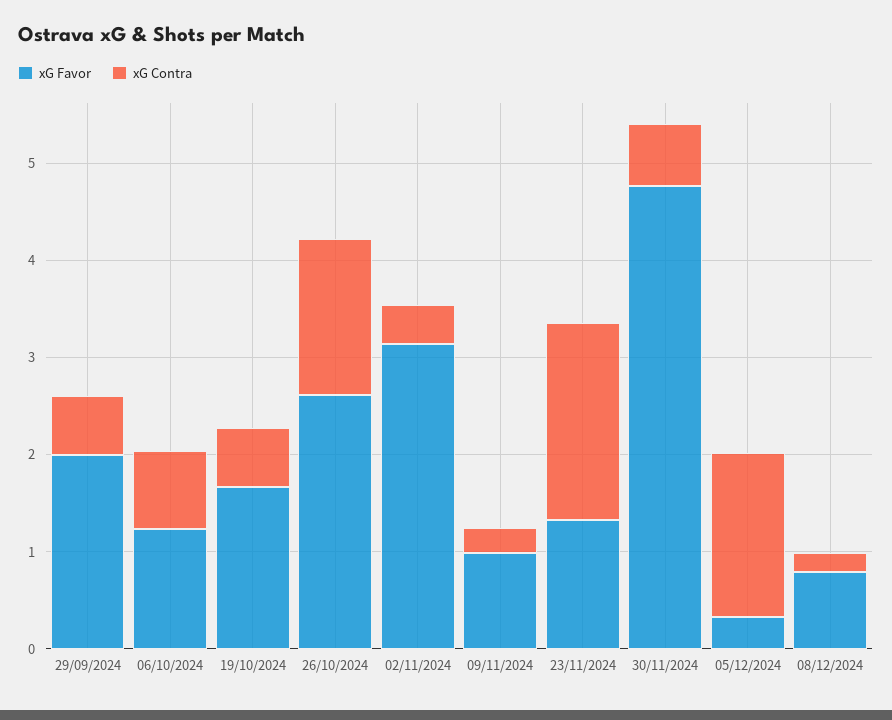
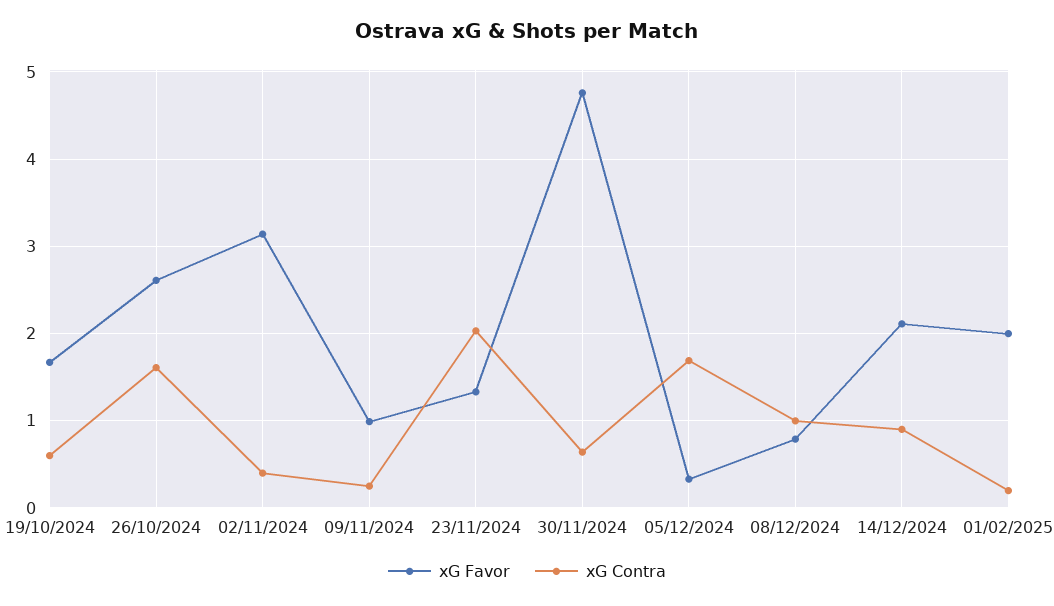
xG Favor, 29/09/2024: 2 -> none
xG Contra, 29/09/2024: 0.6 -> none
xG Favor, 06/10/2024: 1.2 -> none
xG Contra, 06/10/2024: 0.8 -> none
xG Contra, 08/12/2024: 0.2 -> 1
xG Favor, 14/12/2024: none -> 2.1
xG Contra, 14/12/2024: none -> 0.9
xG Favor, 01/02/2025: none -> 2
xG Contra, 01/02/2025: none -> 0.2

